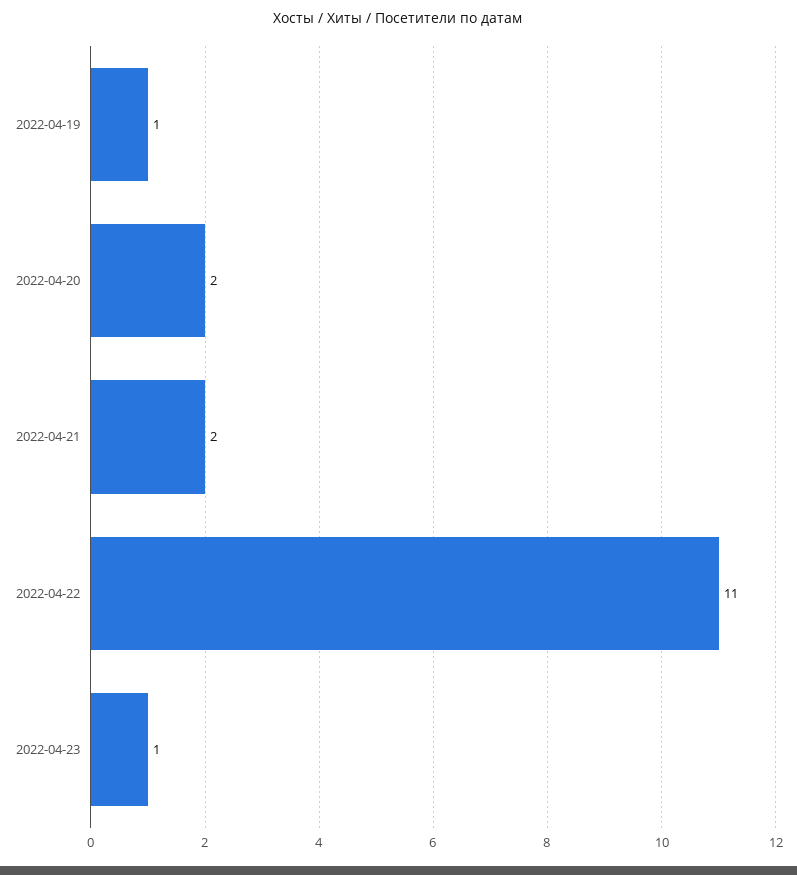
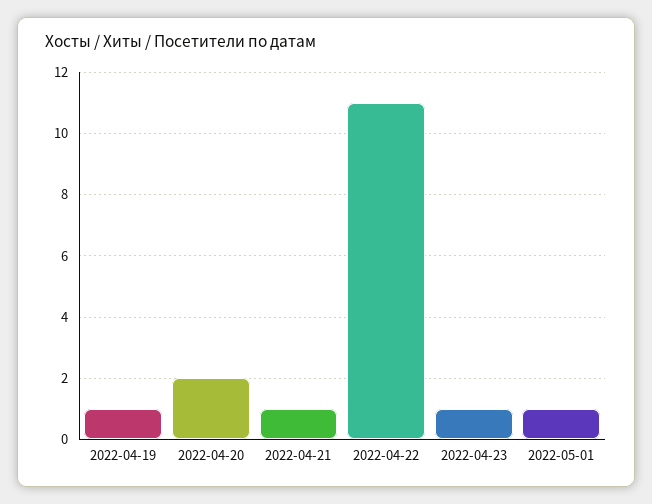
2022-04-21: 2 -> 1
2022-05-01: none -> 1

